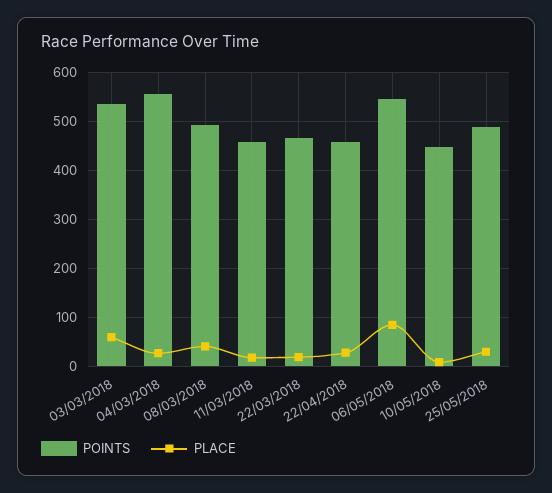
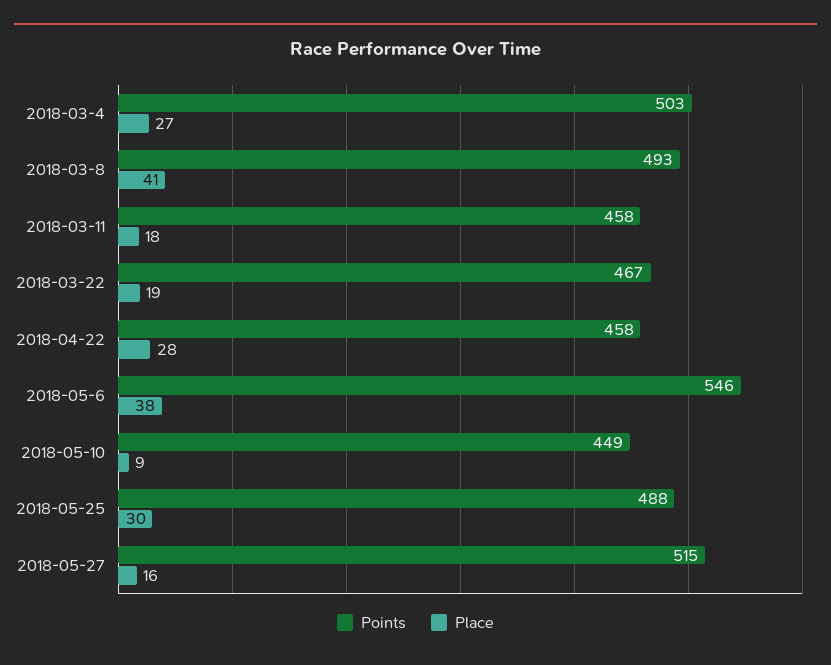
POINTS, 03/03/2018: 540 -> none
PLACE, 03/03/2018: 60 -> none
POINTS, 04/03/2018: 560 -> 503
PLACE, 06/05/2018: 80 -> 38
POINTS, 2018-05-27: none -> 515
PLACE, 2018-05-27: none -> 16

